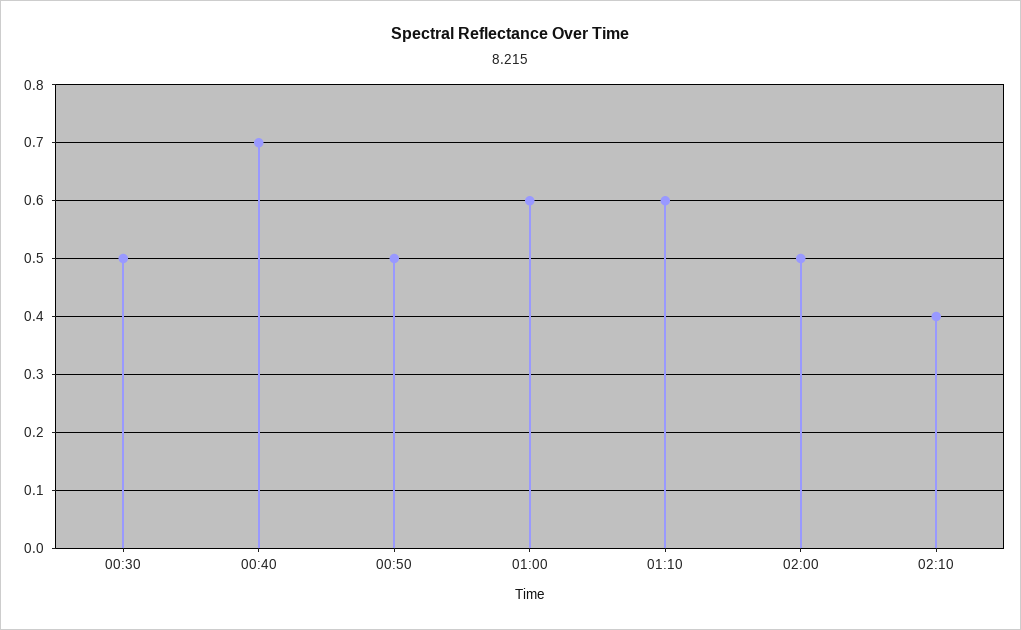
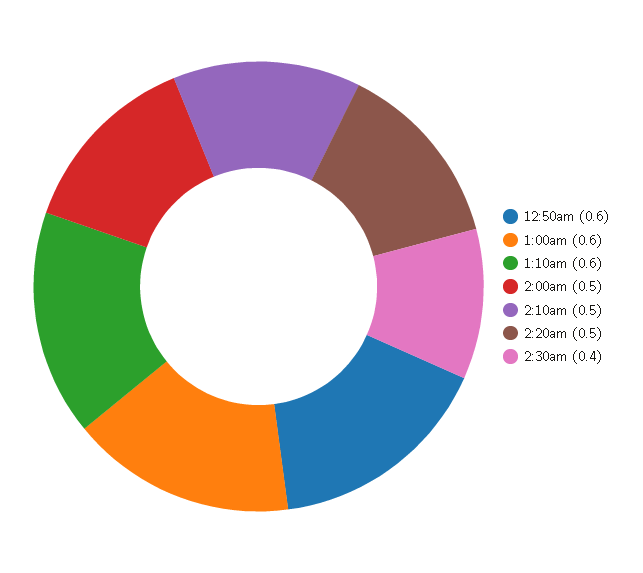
00:30: 0.5 -> none
00:40: 0.7 -> none
00:50: 0.5 -> 0.6
02:10: 0.4 -> 0.5
2:20am: none -> 0.5
2:30am: none -> 0.4

